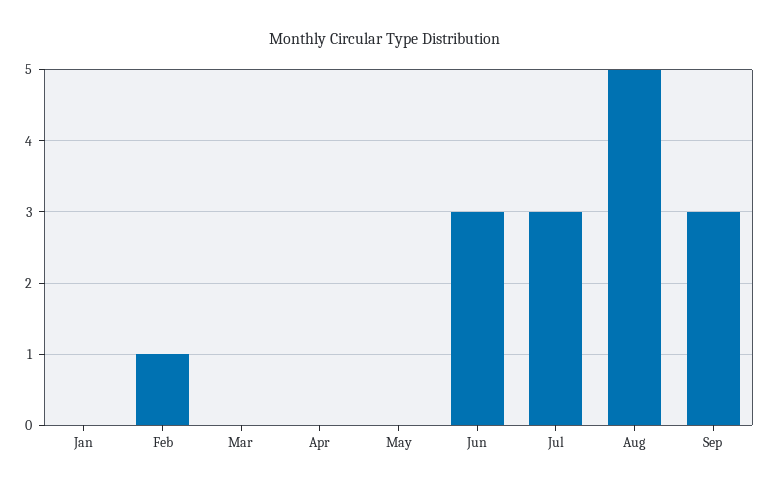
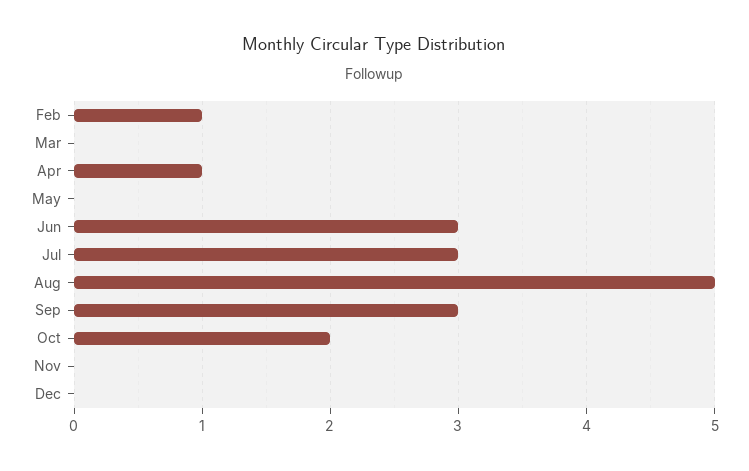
Jan: 0 -> none
Apr: 0 -> 1
Oct: none -> 2
Nov: none -> 0
Dec: none -> 0

